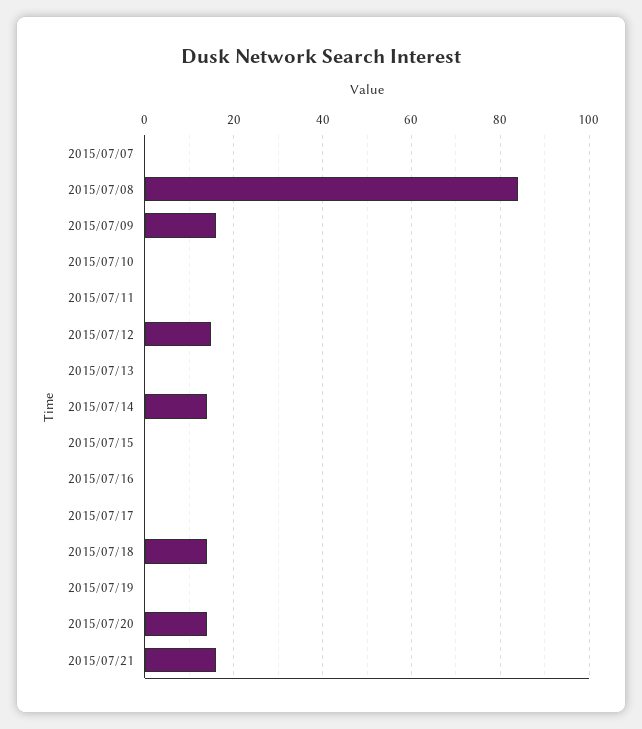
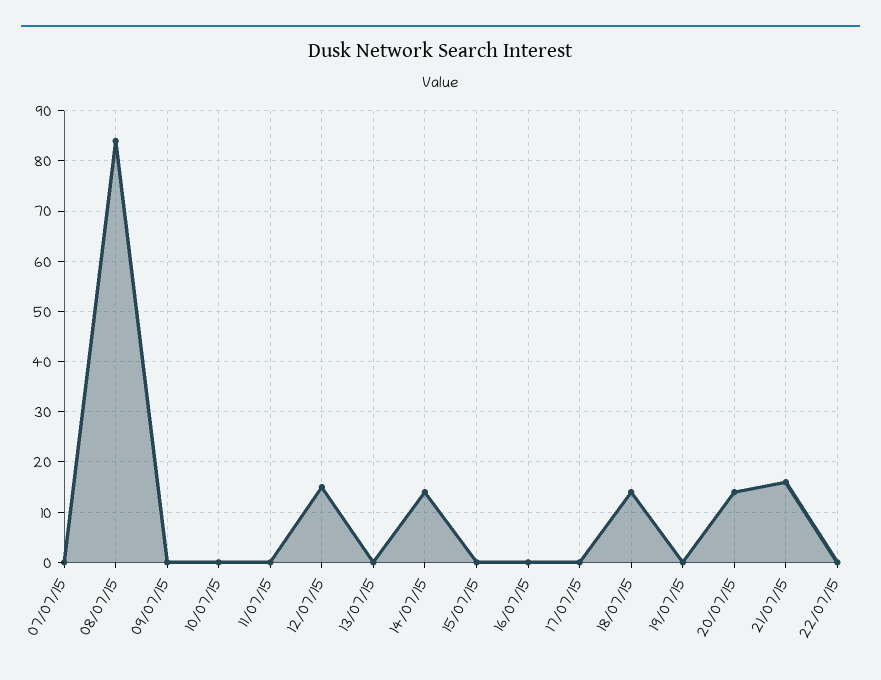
2015/07/09: 15 -> 0
22/07/15: none -> 0

